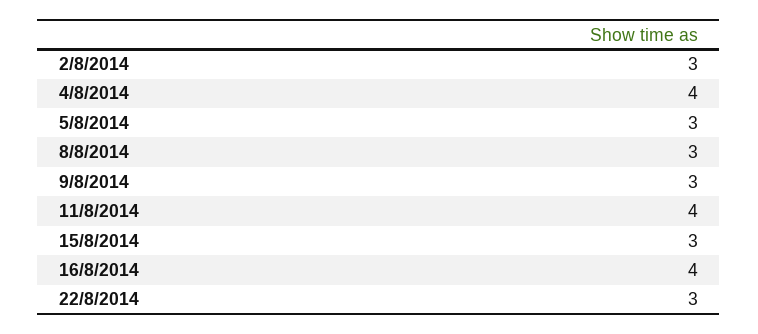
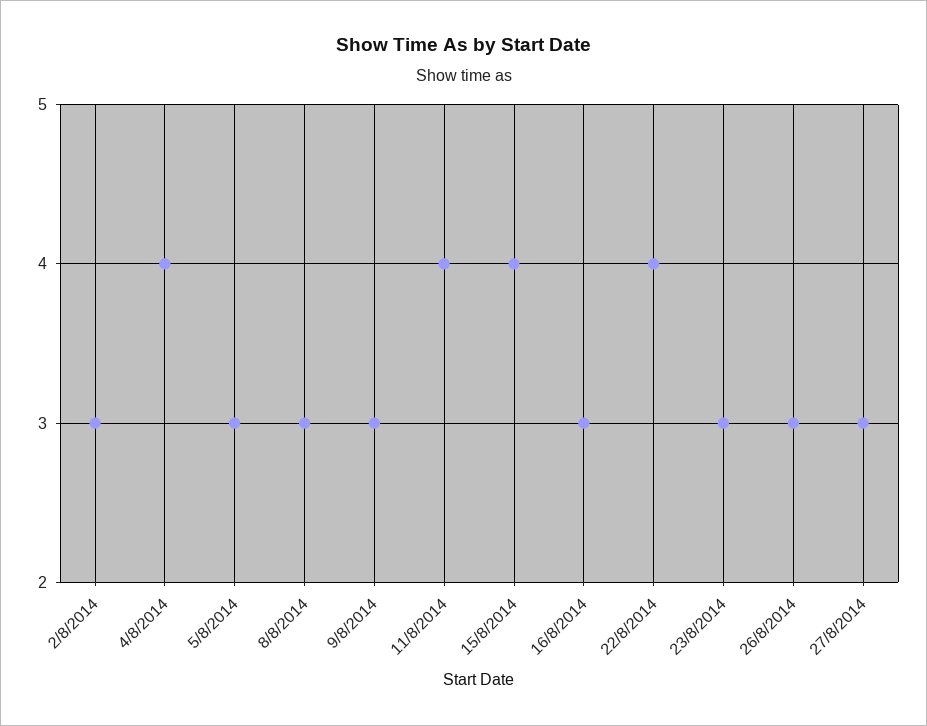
15/8/2014: 3 -> 4
16/8/2014: 4 -> 3
22/8/2014: 3 -> 4
23/8/2014: none -> 3
26/8/2014: none -> 3
27/8/2014: none -> 3

